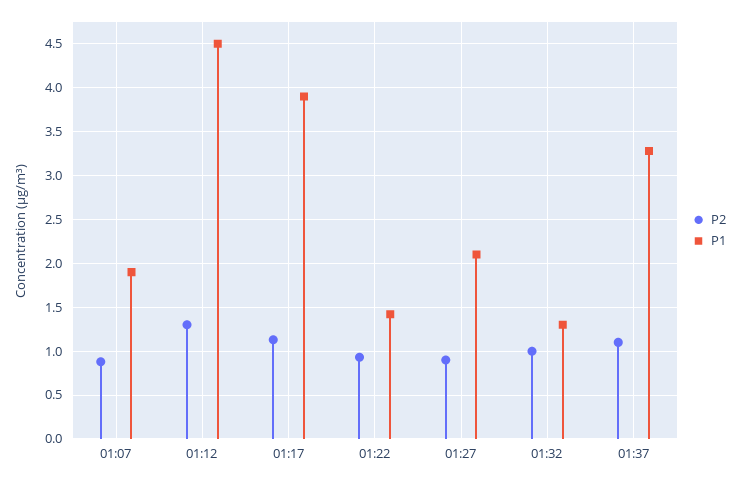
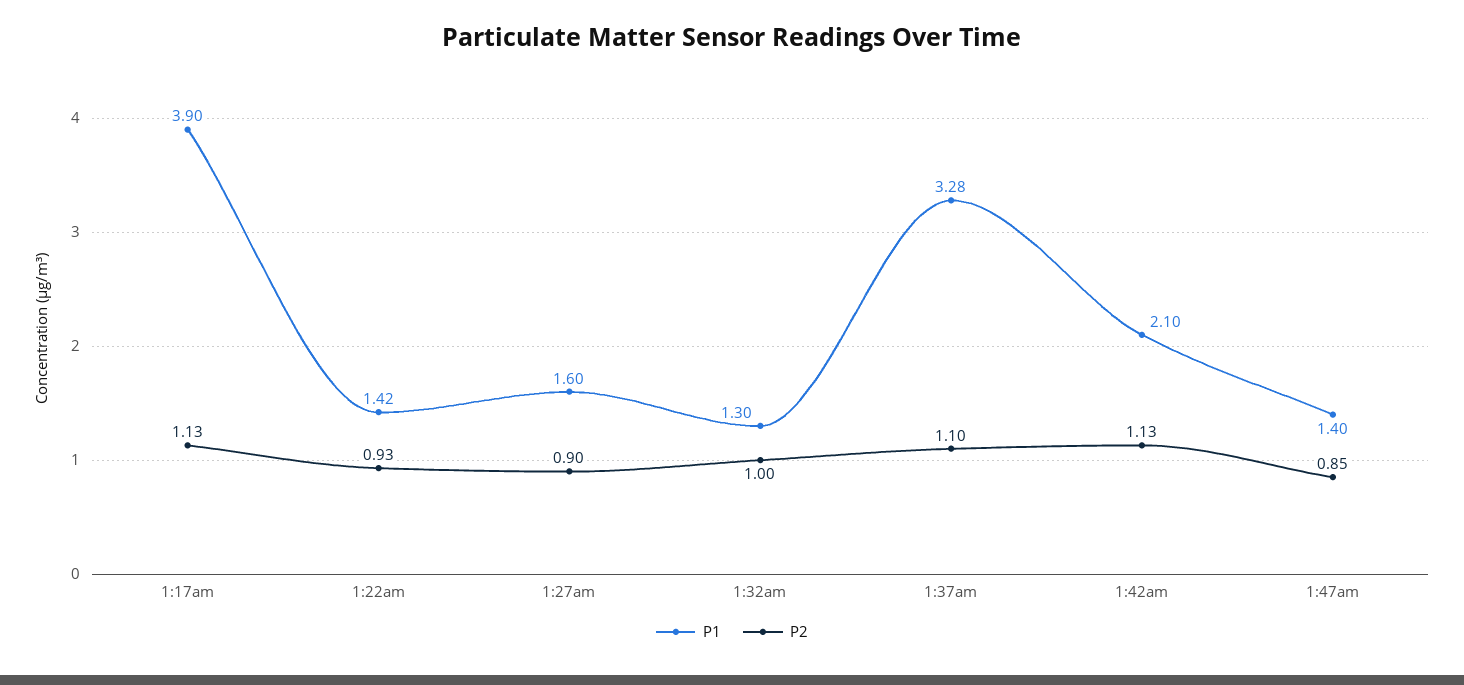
P2, 01:07: 0.9 -> none
P1, 01:07: 1.9 -> none
P2, 01:12: 1.3 -> none
P1, 01:12: 4.5 -> none
P1, 01:27: 2.1 -> 1.6
P1, 1:42am: none -> 2.1
P2, 1:42am: none -> 1.13
P1, 1:47am: none -> 1.4
P2, 1:47am: none -> 0.85

